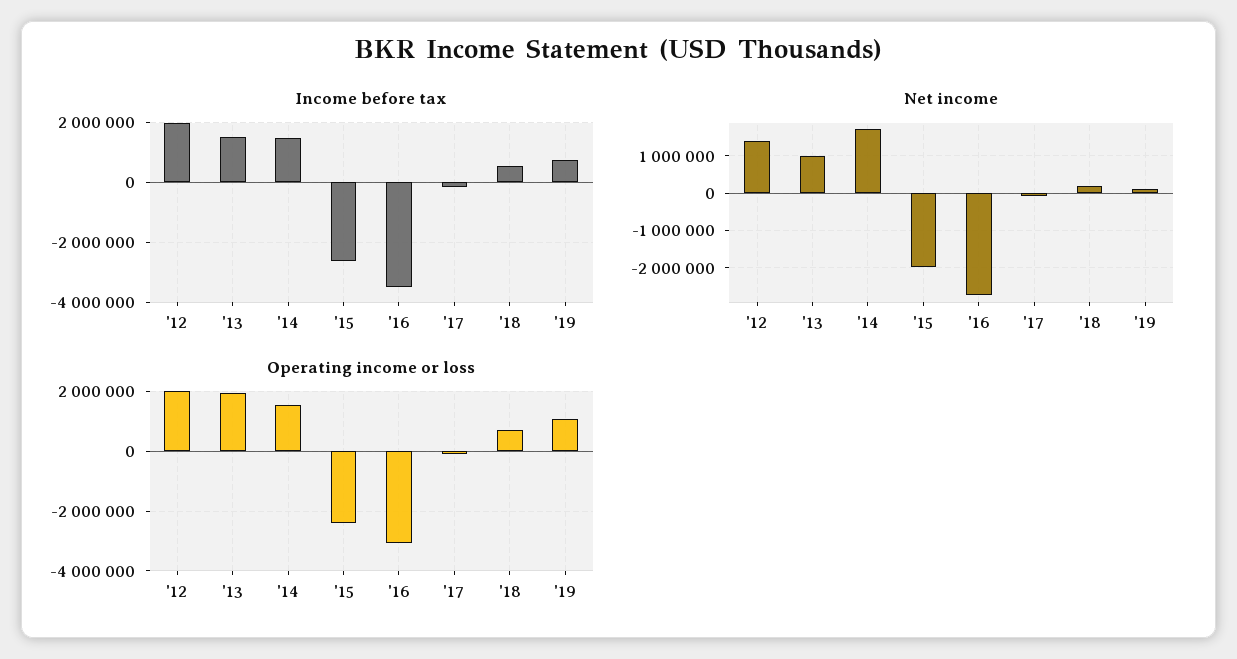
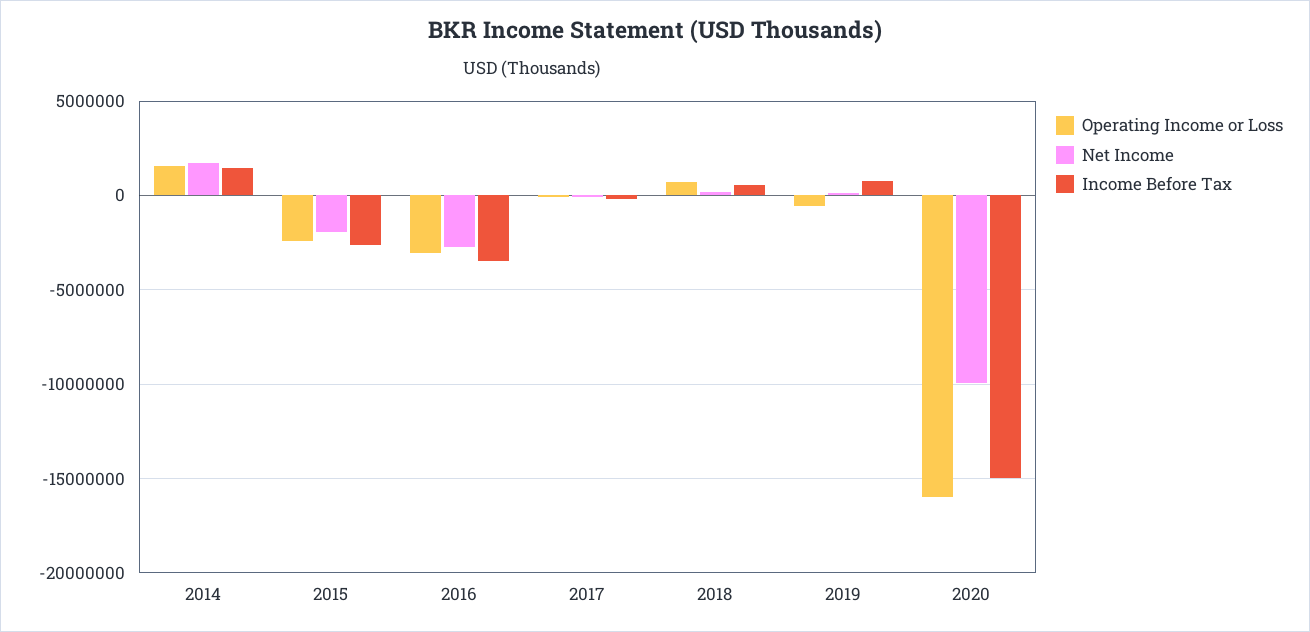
Income before tax, '12: 2000000 -> none
Income before tax, '13: 1500000 -> none
Net income, '12: 1400000 -> none
Net income, '13: 1000000 -> none
Operating income or loss, '12: 2000000 -> none
Operating income or loss, '13: 2000000 -> none
Operating income or loss, '19: 1000000 -> -500000
Operating income or loss, 2020: none -> -16000000
Net income, 2020: none -> -10000000
Income before tax, 2020: none -> -15000000

